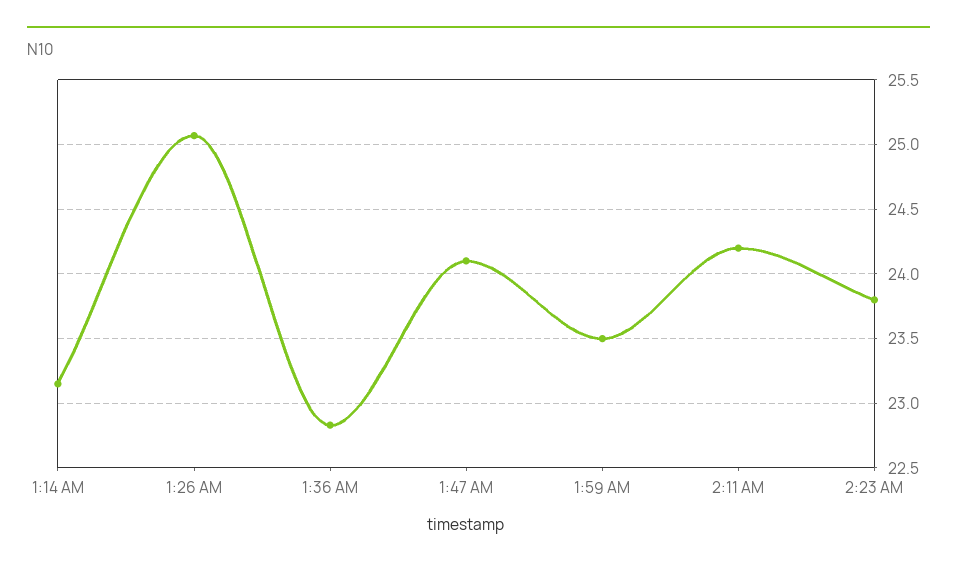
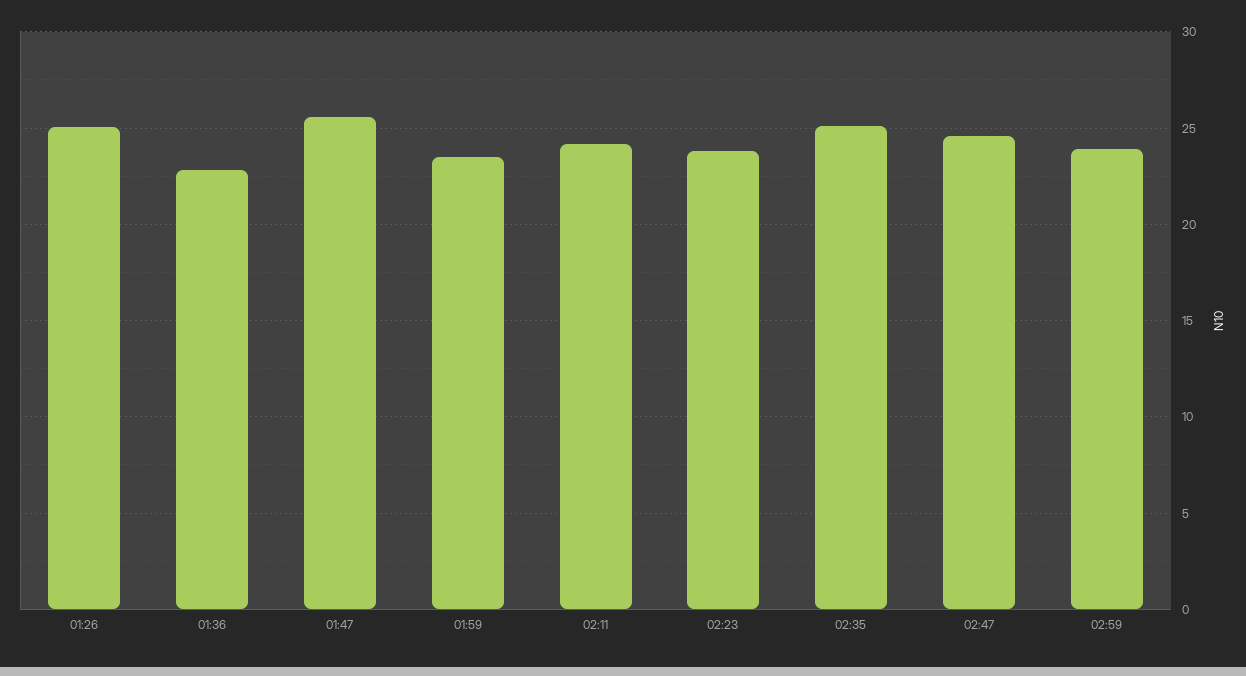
1:14 AM: 23.15 -> none
1:47 AM: 24.1 -> 25.5
02:35: none -> 25
02:47: none -> 24.5
02:59: none -> 24

